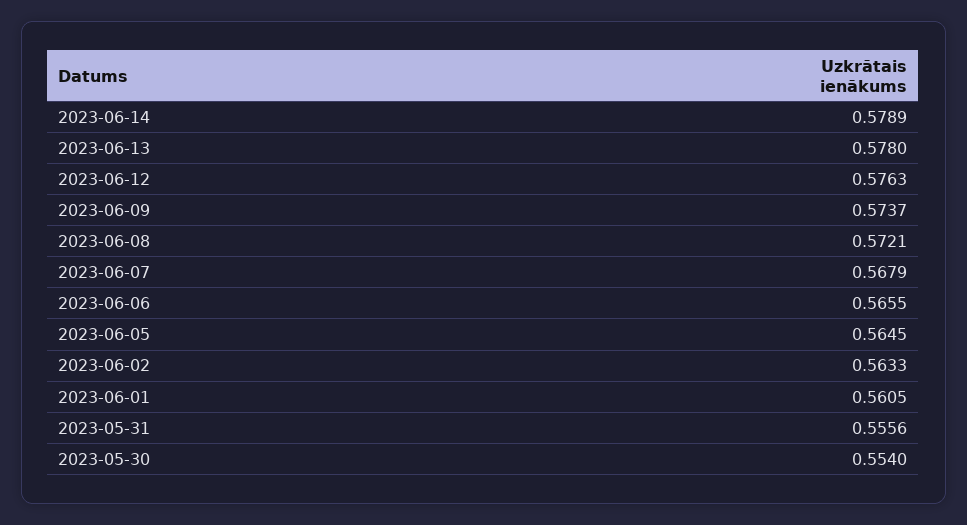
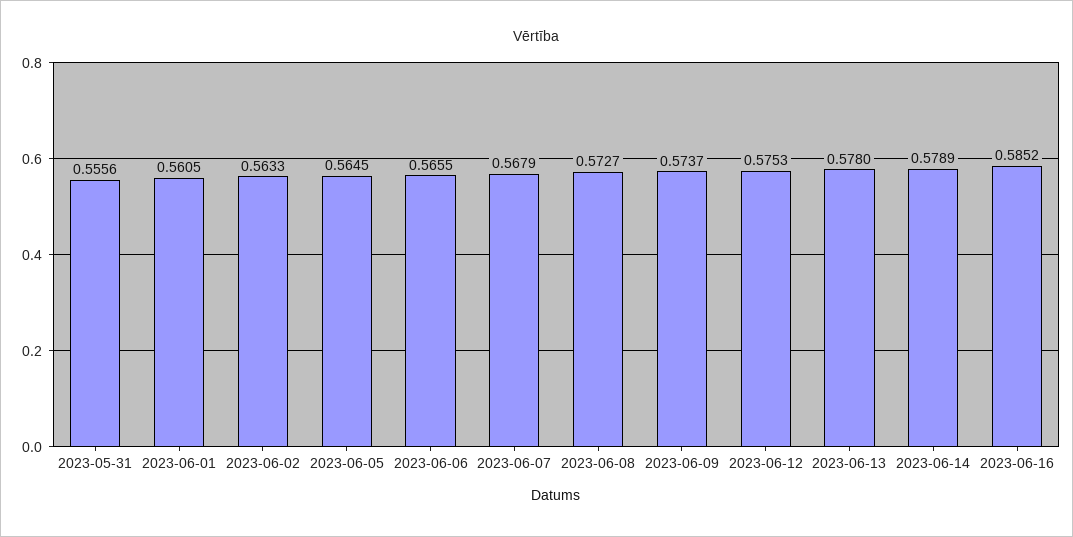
2023-06-12: 0.5763 -> 0.5753
2023-06-08: 0.5721 -> 0.5727
2023-05-30: 0.554 -> none
2023-06-16: none -> 0.5852

